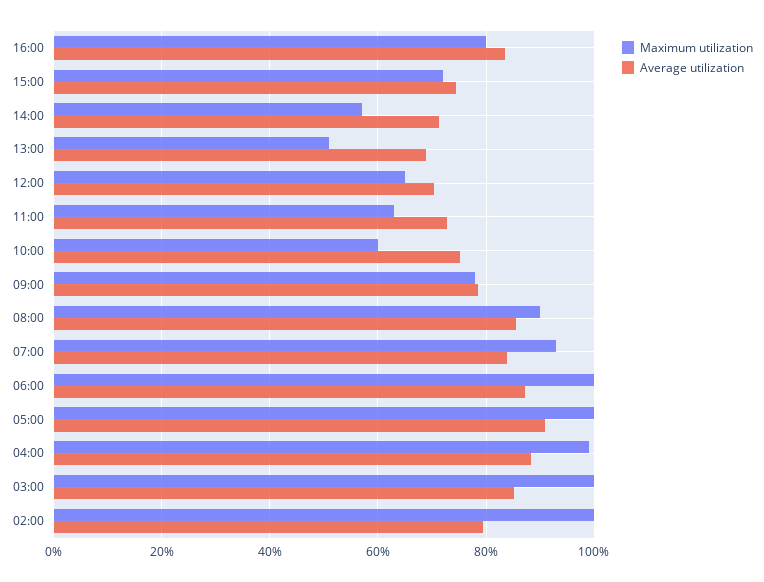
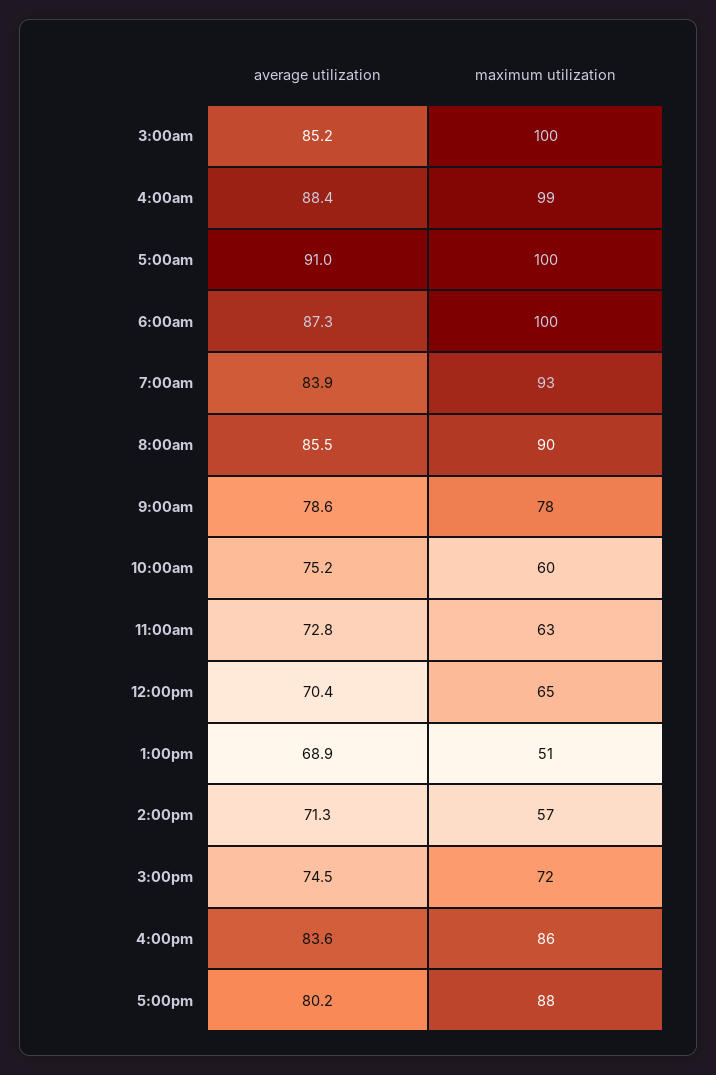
Maximum utilization, 16:00: 80 -> 86
Maximum utilization, 02:00: 100 -> none
Average utilization, 02:00: 80 -> none
Average utilization, 5:00pm: none -> 80.2
Maximum utilization, 5:00pm: none -> 88

